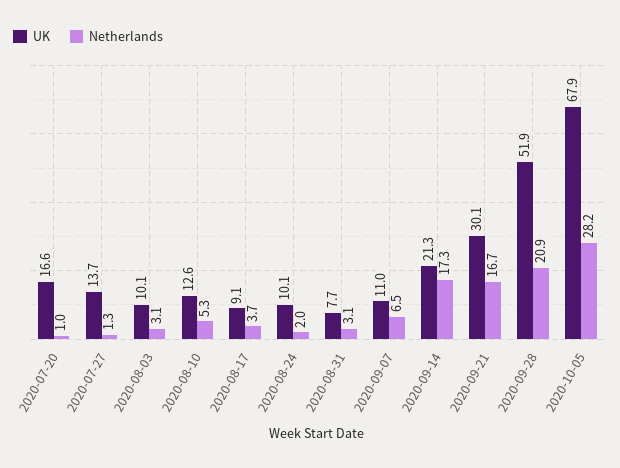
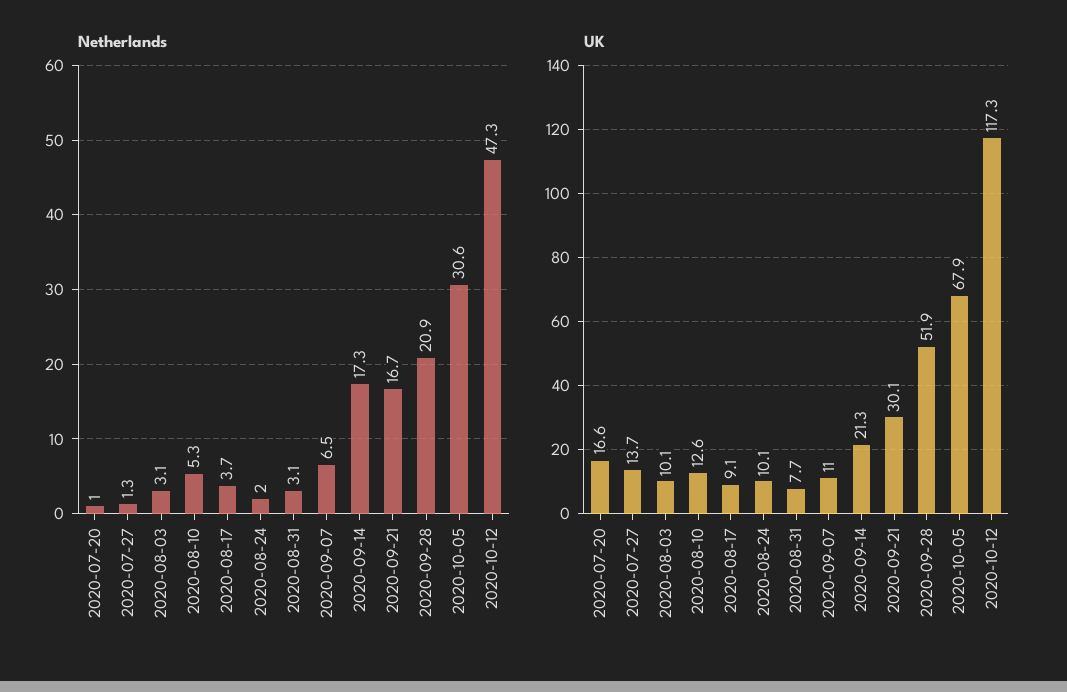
Netherlands, 2020-10-05: 28.2 -> 30.6
Netherlands, 2020-10-12: none -> 47.3
UK, 2020-10-12: none -> 117.3

